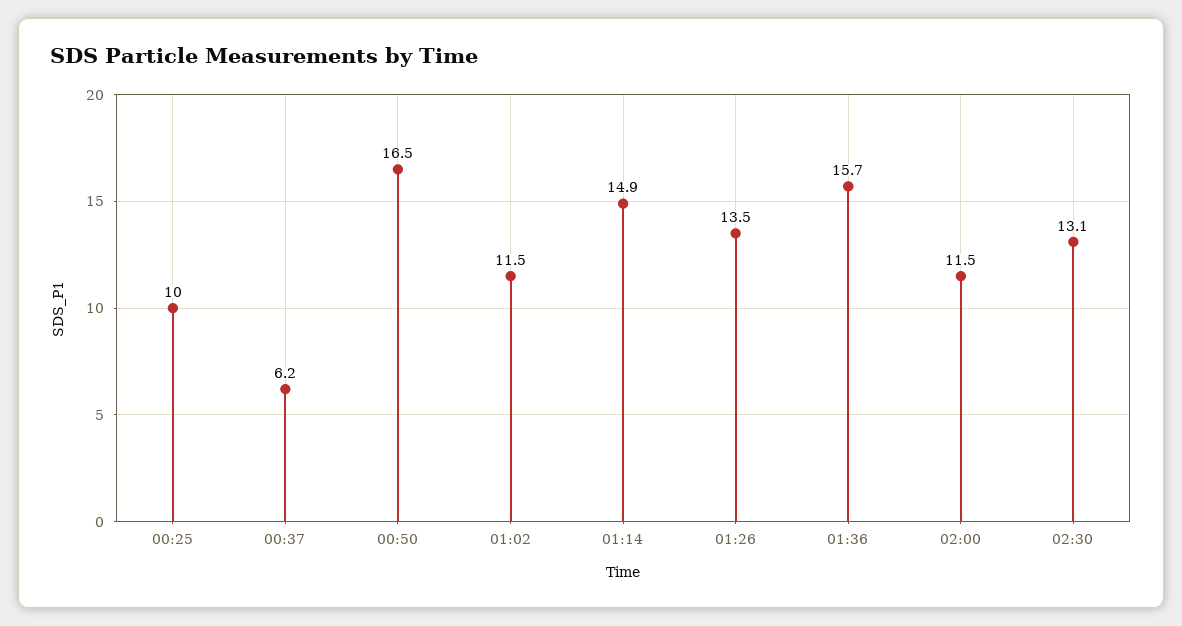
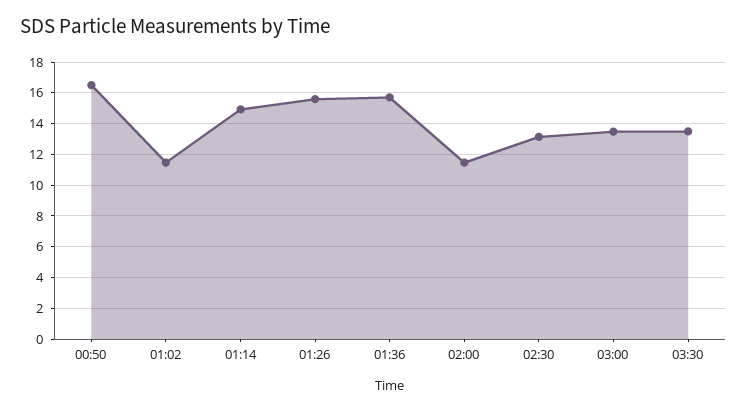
00:25: 10 -> none
00:37: 6.2 -> none
01:26: 13.5 -> 15.5
03:00: none -> 13.5
03:30: none -> 13.5

